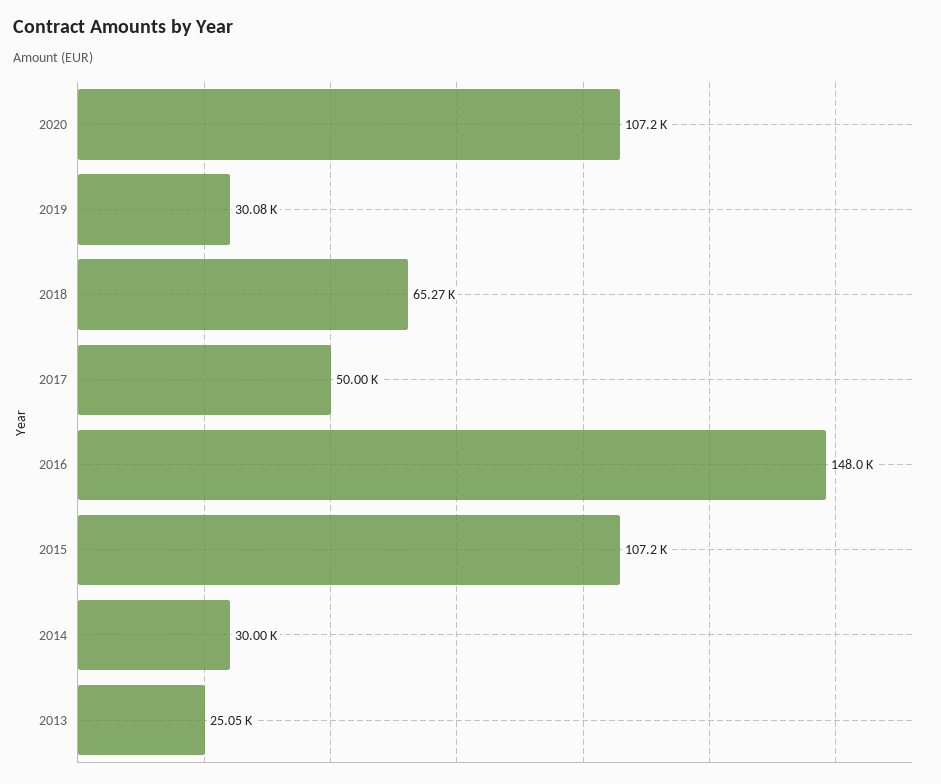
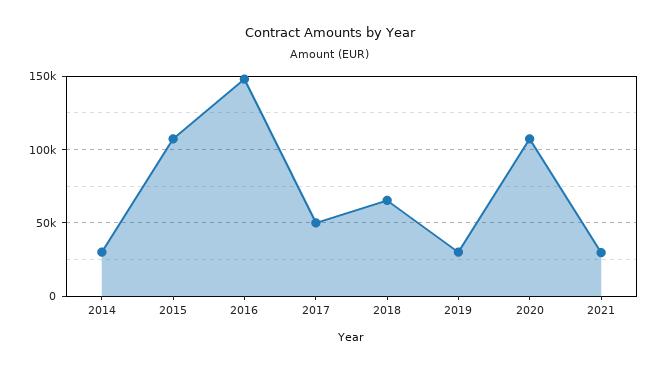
2013: 25050 -> none
2021: none -> 30000

